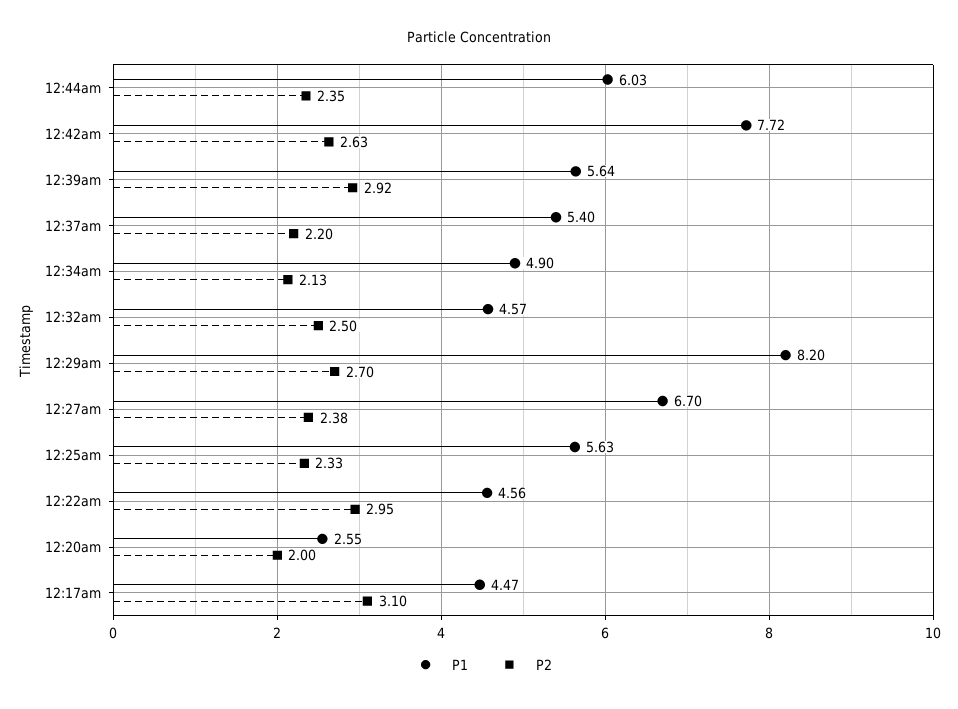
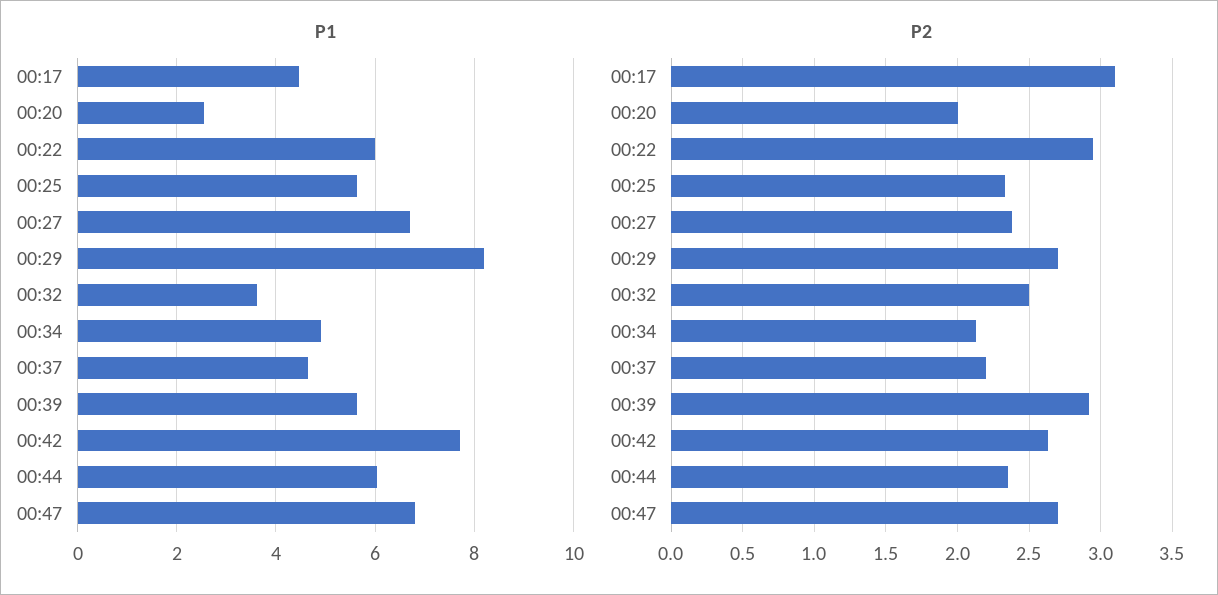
P1, 12:37am: 5.4 -> 4.6
P1, 12:32am: 4.57 -> 3.6
P1, 12:22am: 4.56 -> 6
P1, 00:47: none -> 6.8
P2, 00:47: none -> 2.7

